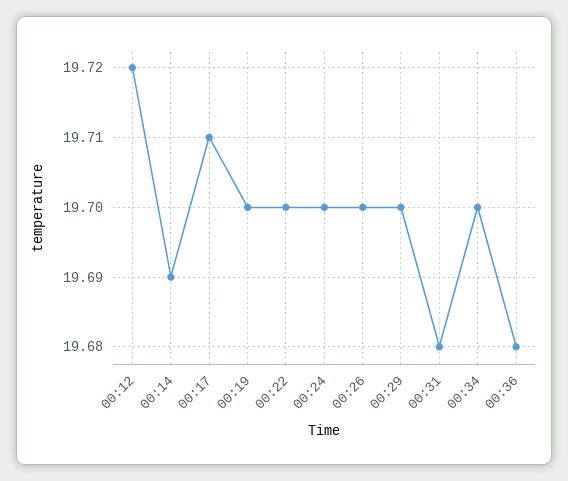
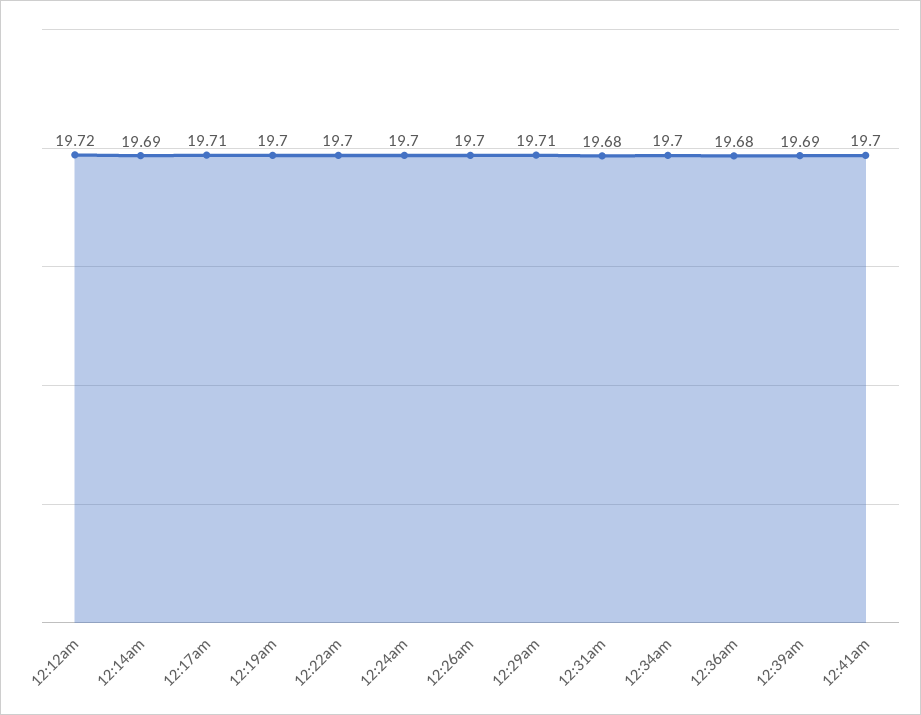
00:29: 19.7 -> 19.71
12:39am: none -> 19.69
12:41am: none -> 19.7

